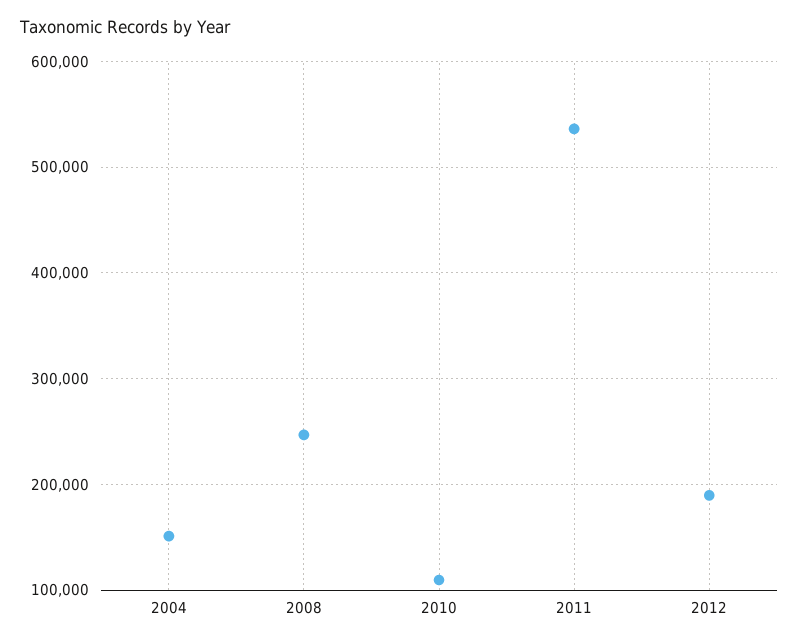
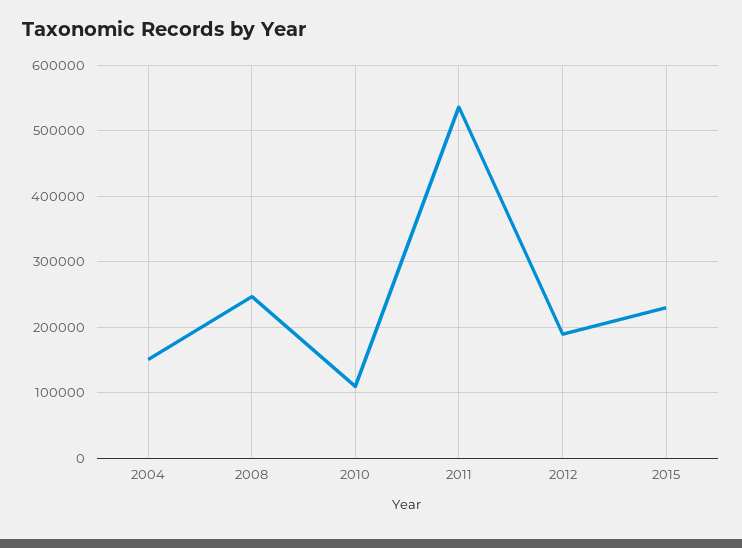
2015: none -> 230000

